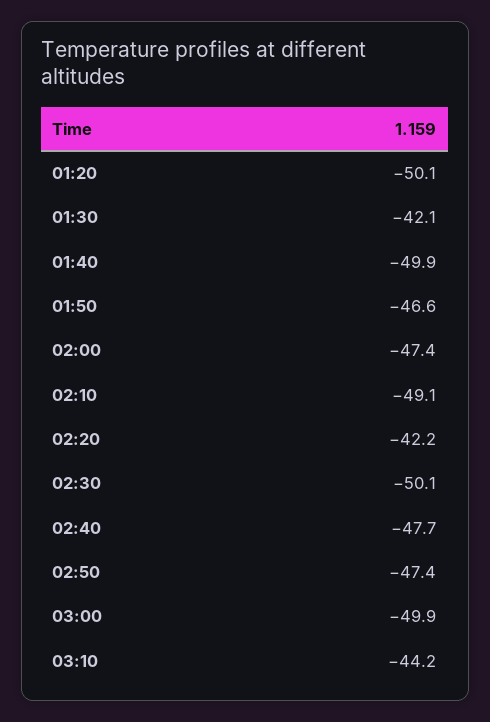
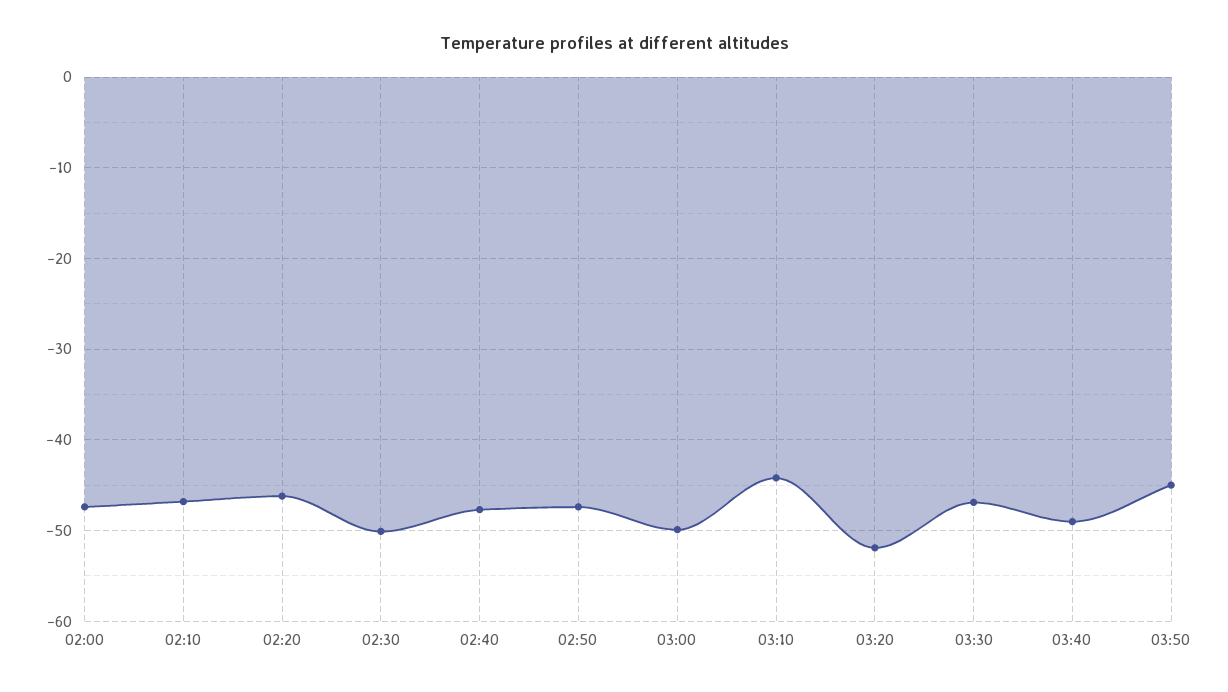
01:20: -50.1 -> none
01:30: -42.1 -> none
01:40: -49.9 -> none
01:50: -46.6 -> none
02:10: -49.1 -> -47
02:20: -42.2 -> -46
03:20: none -> -52
03:30: none -> -47
03:40: none -> -49
03:50: none -> -45

